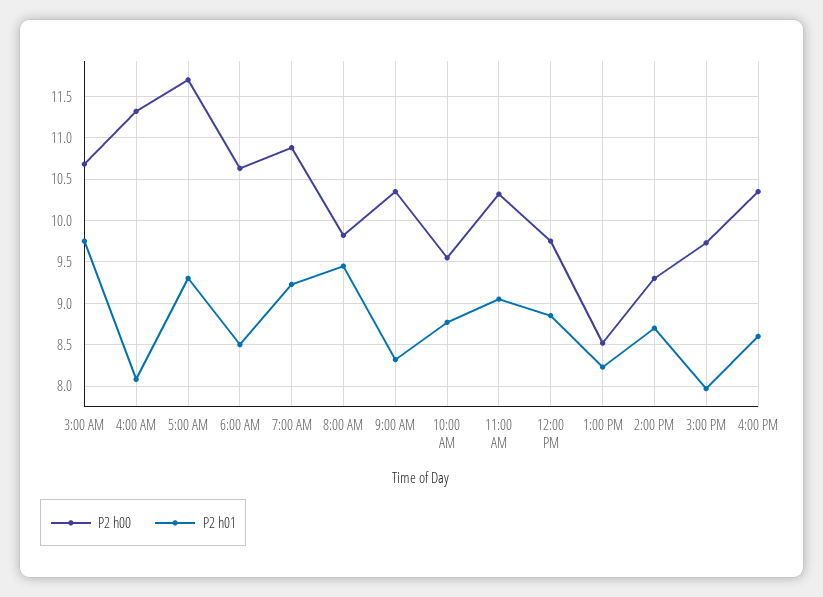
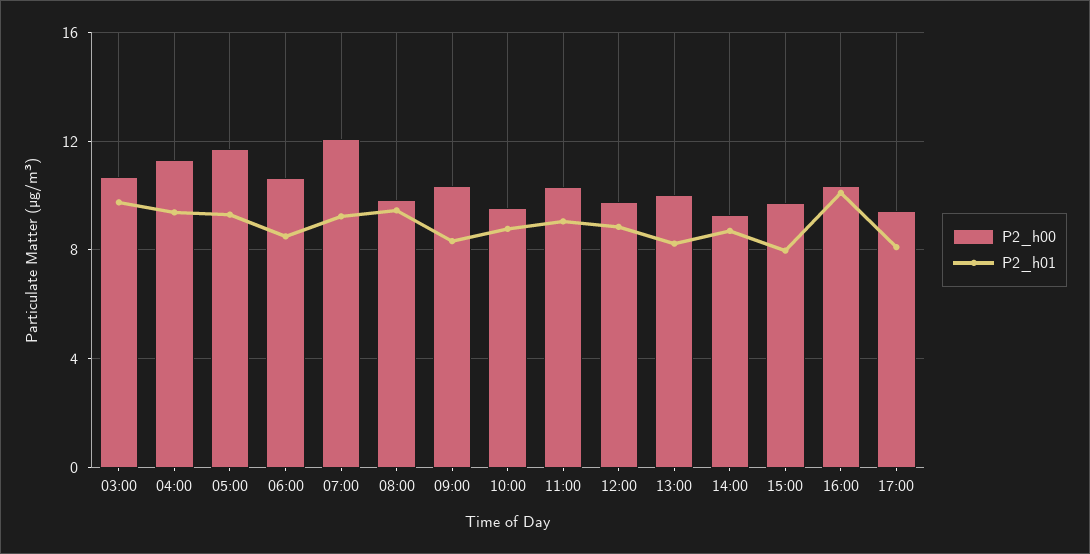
P2 h01, 4:00 AM: 8.1 -> 9.5
P2 h00, 7:00 AM: 10.9 -> 12
P2 h00, 1:00 PM: 8.5 -> 10
P2 h01, 4:00 PM: 8.6 -> 10
P2 h00, 17:00: none -> 9.5
P2 h01, 17:00: none -> 8

